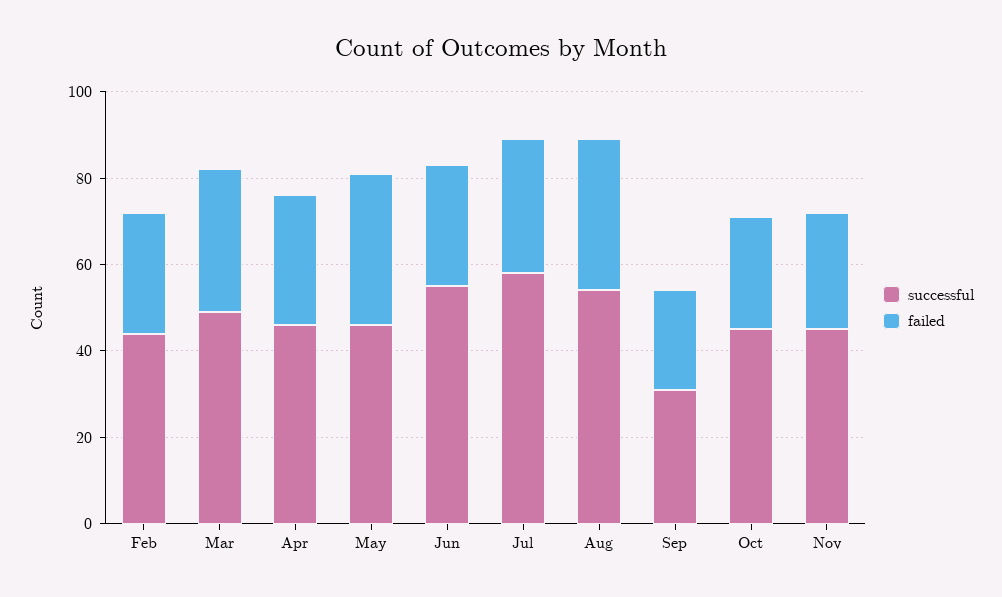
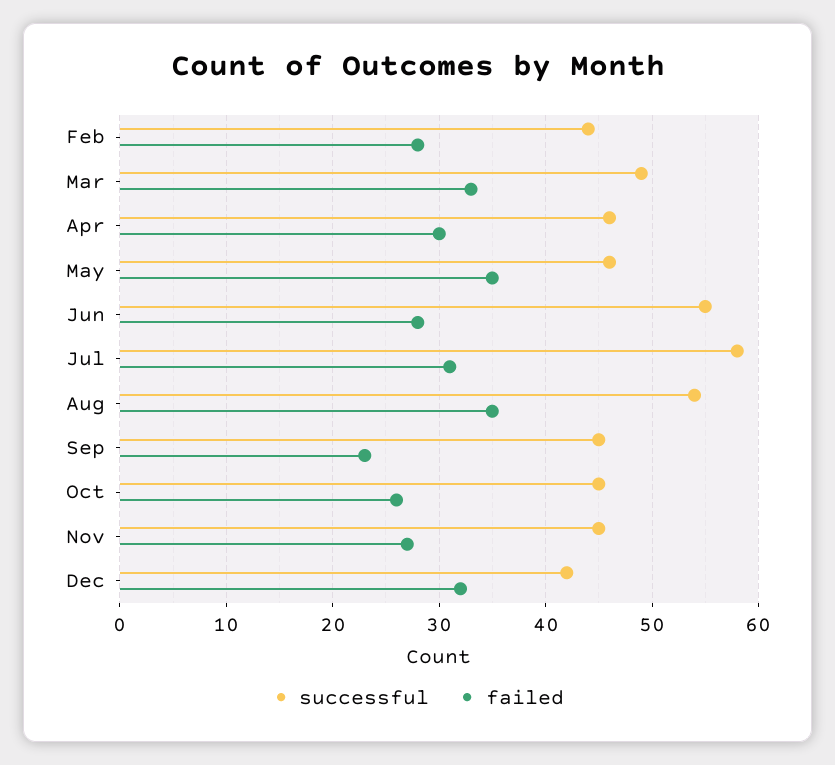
successful, Sep: 30 -> 45
successful, Dec: none -> 42
failed, Dec: none -> 32

